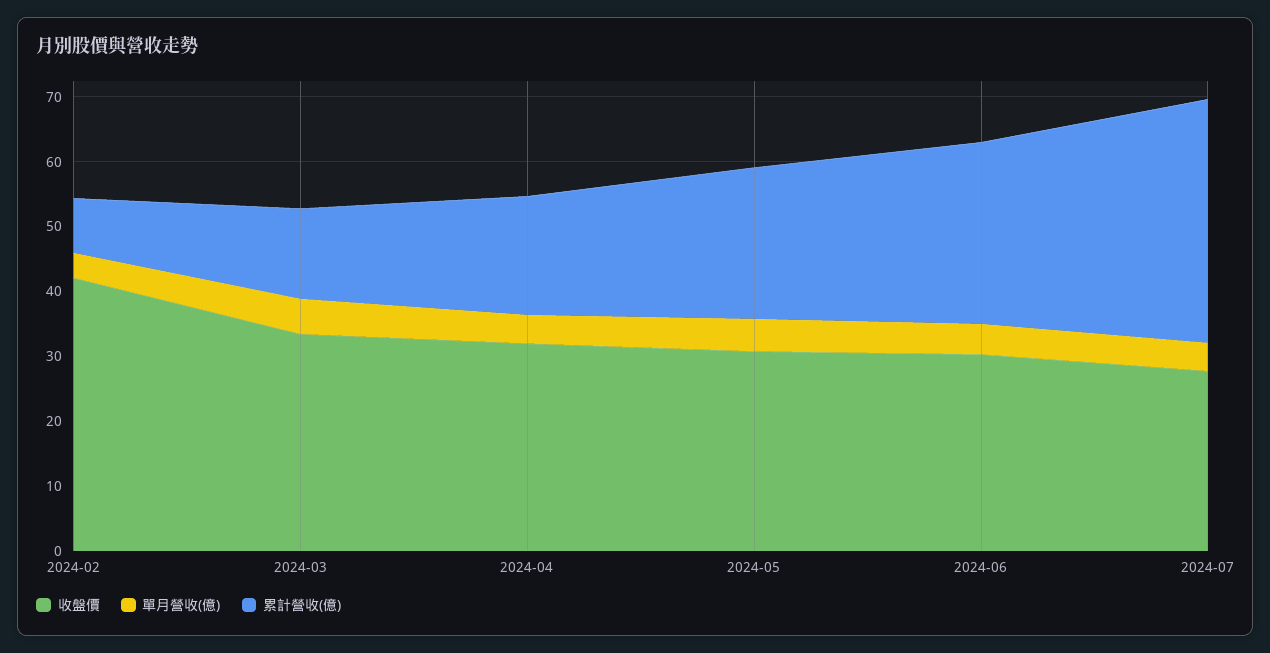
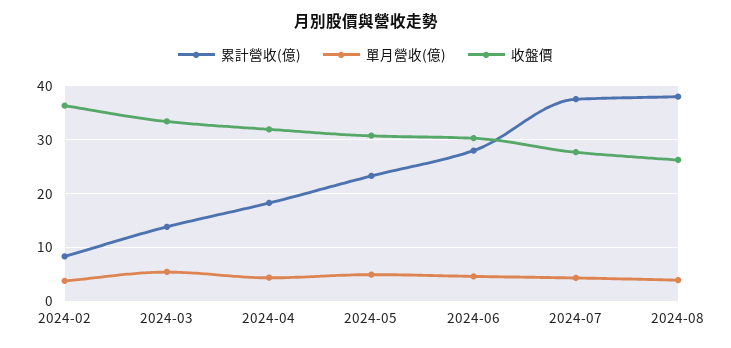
收盤價, 2024-02: 42 -> 36
累計營收(億), 2024-08: none -> 38
單月營收(億), 2024-08: none -> 4
收盤價, 2024-08: none -> 26

